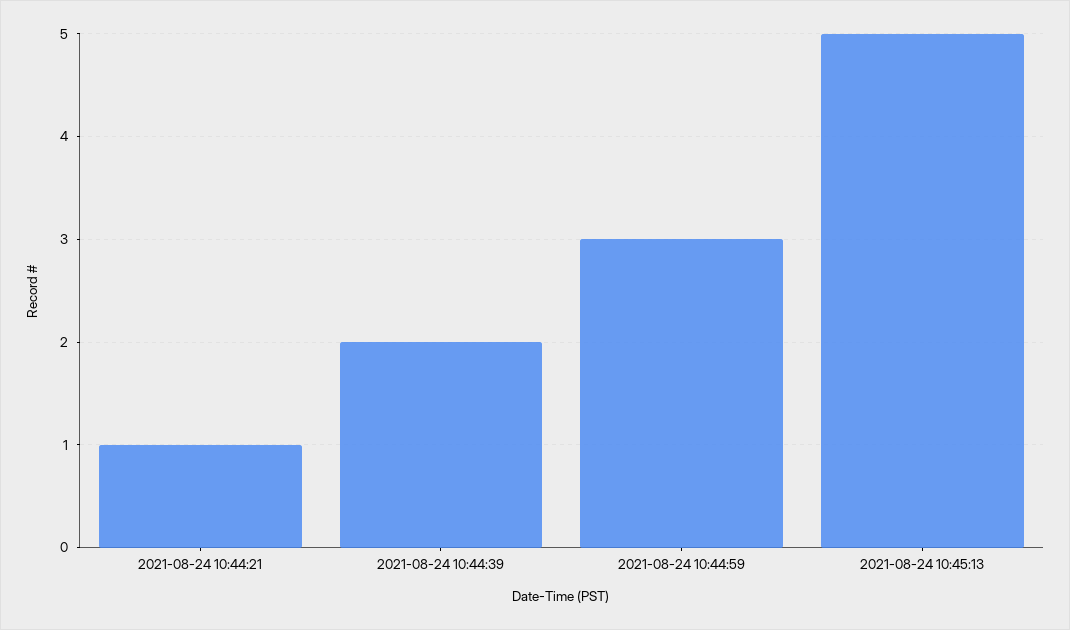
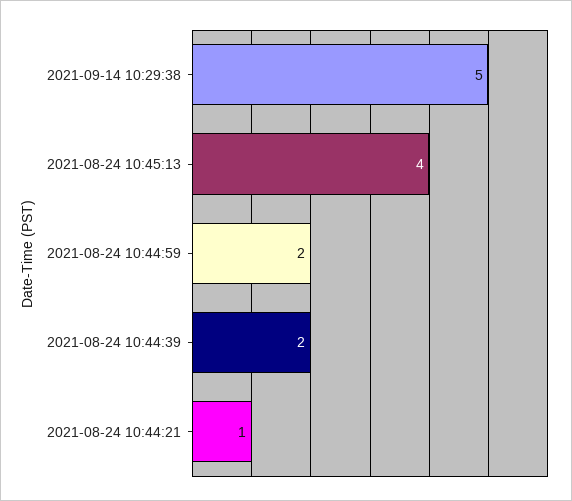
2021-08-24 10:44:59: 3 -> 2
2021-08-24 10:45:13: 5 -> 4
2021-09-14 10:29:38: none -> 5

